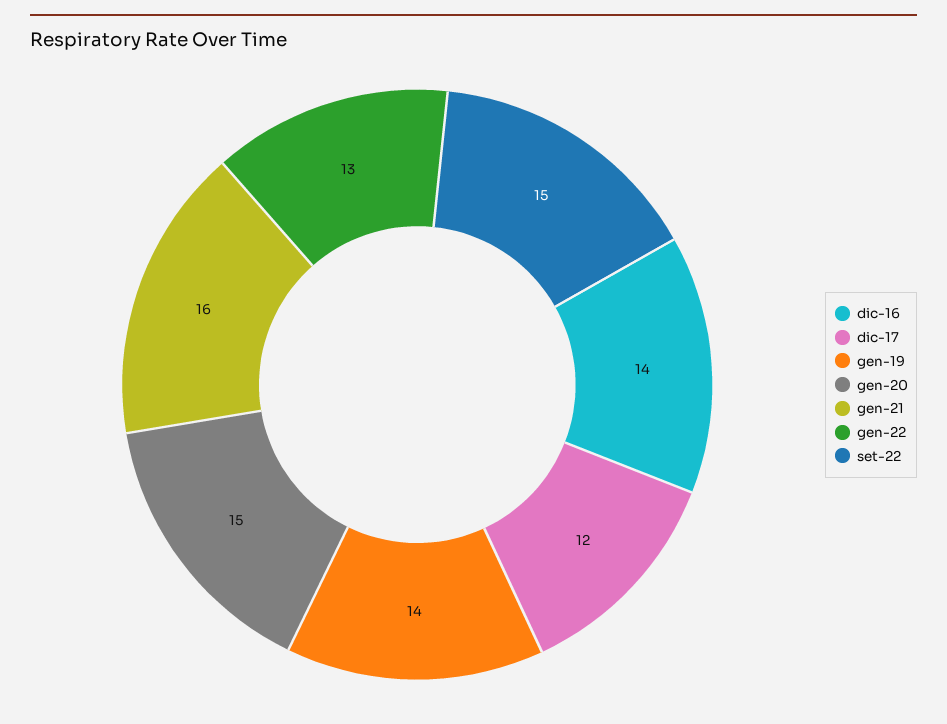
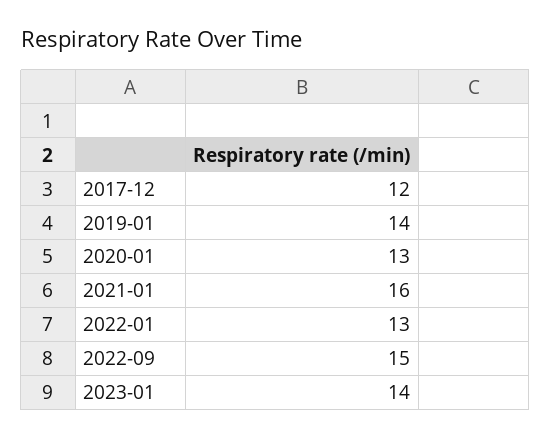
dic-16: 14 -> none
gen-20: 15 -> 13
2023-01: none -> 14

